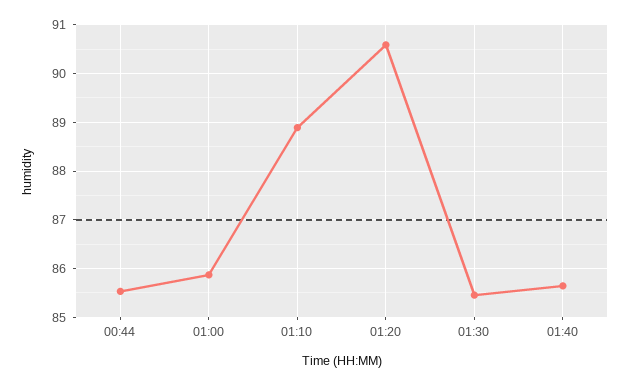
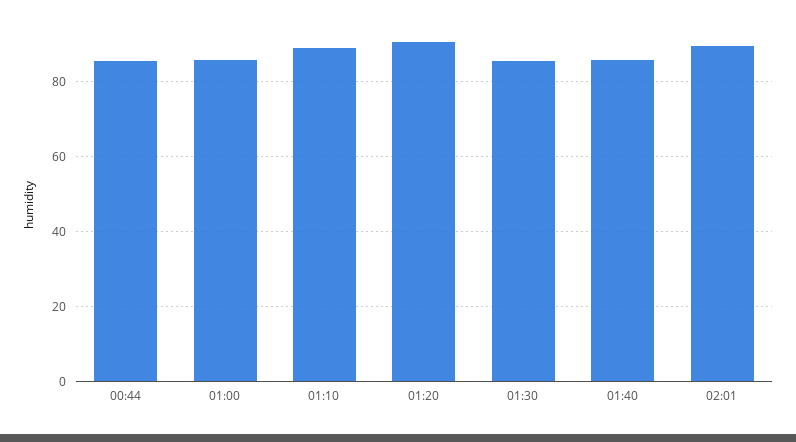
02:01: none -> 90

